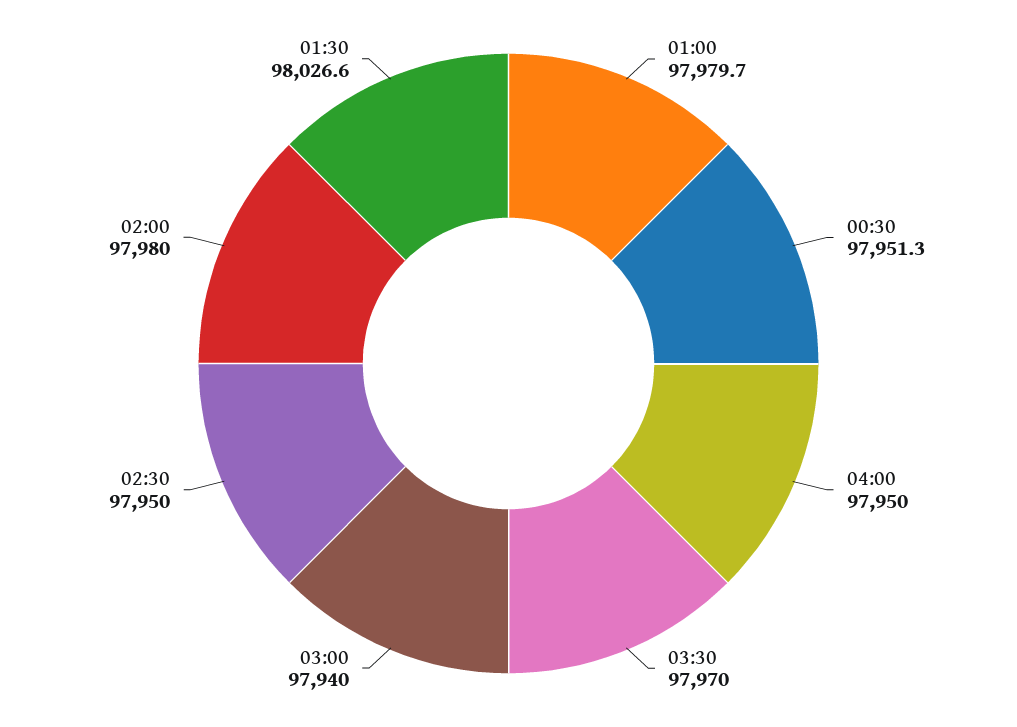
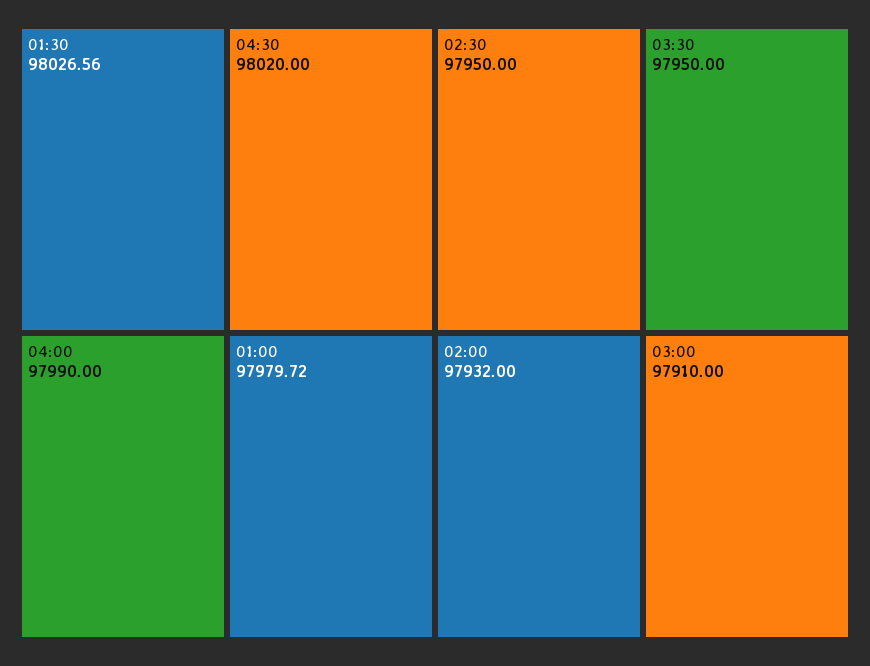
00:30: 97951.3 -> none
04:00: 97950 -> 97990
03:30: 97970 -> 97950
03:00: 97940 -> 97910
02:00: 97980 -> 97932
04:30: none -> 98020

